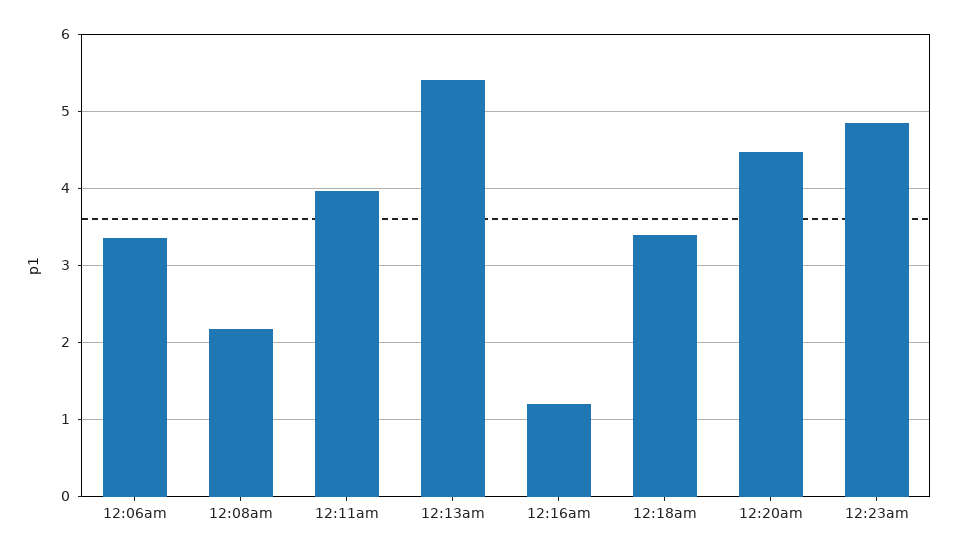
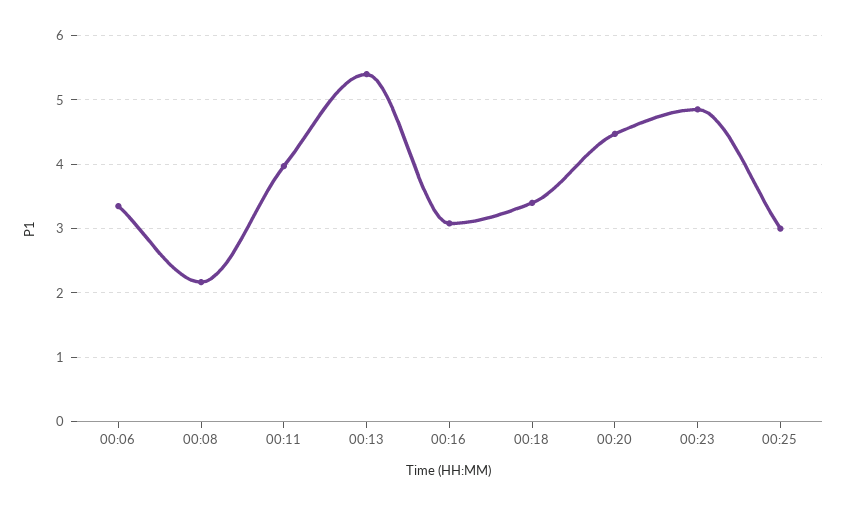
12:16am: 1.2 -> 3.1
00:25: none -> 3

